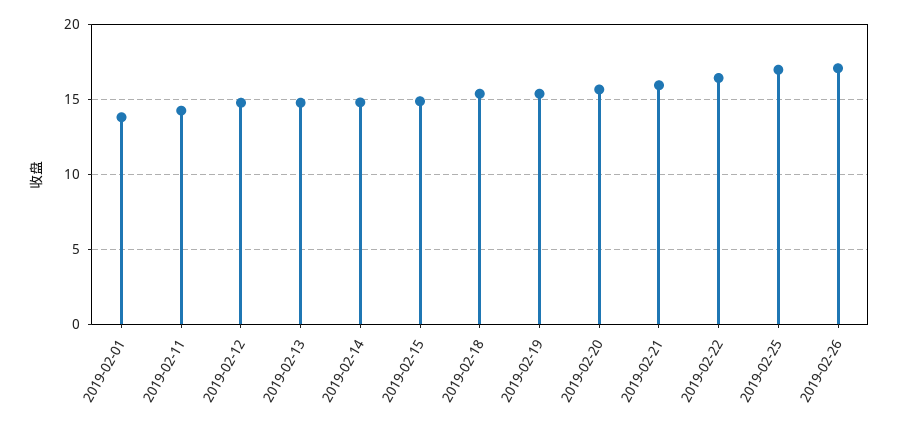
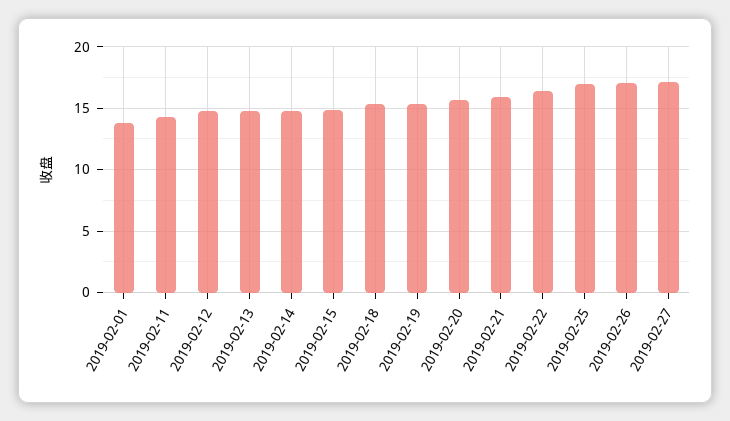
2019-02-27: none -> 17

